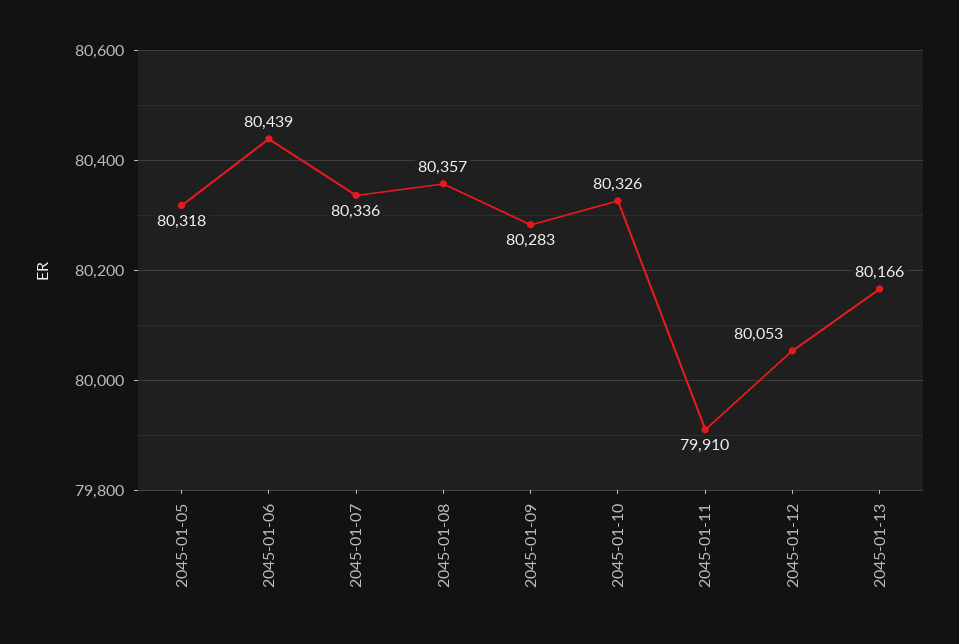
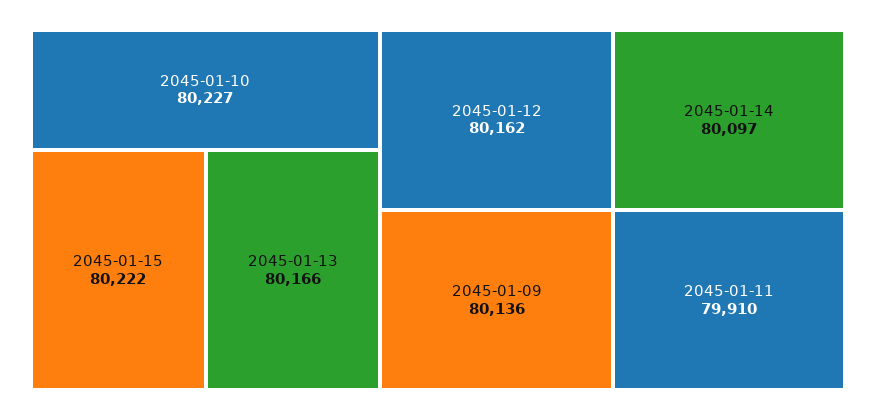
2045-01-05: 80318 -> none
2045-01-06: 80439 -> none
2045-01-07: 80336 -> none
2045-01-08: 80357 -> none
2045-01-09: 80283 -> 80136
2045-01-10: 80326 -> 80227
2045-01-12: 80053 -> 80162
2045-01-15: none -> 80222
2045-01-14: none -> 80097

